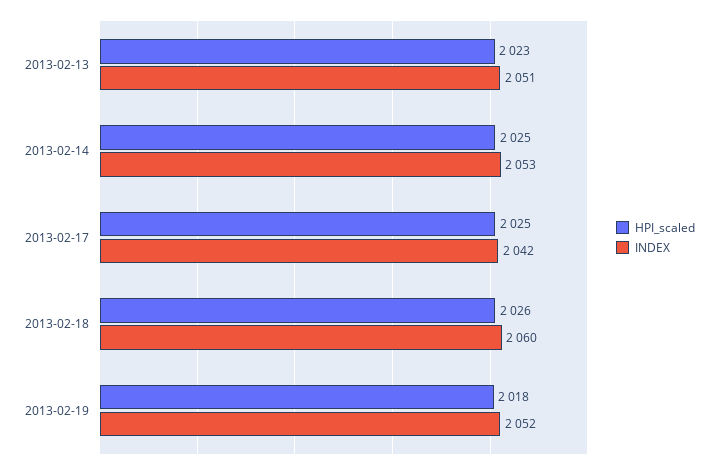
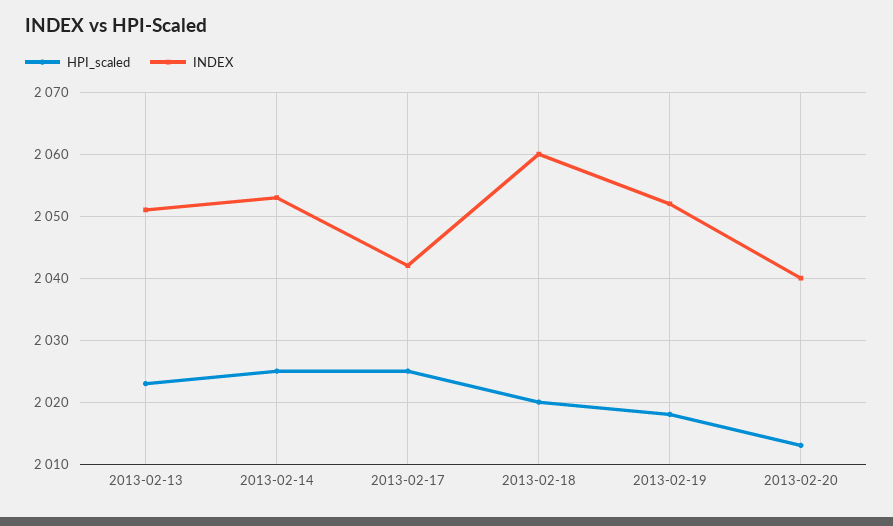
HPI_scaled, 2013-02-18: 2026 -> 2020
HPI_scaled, 2013-02-20: none -> 2013
INDEX, 2013-02-20: none -> 2040

